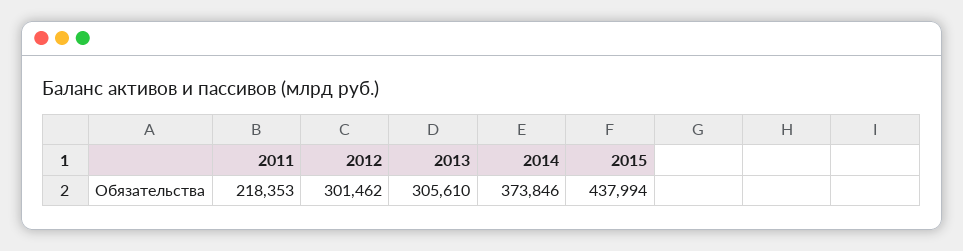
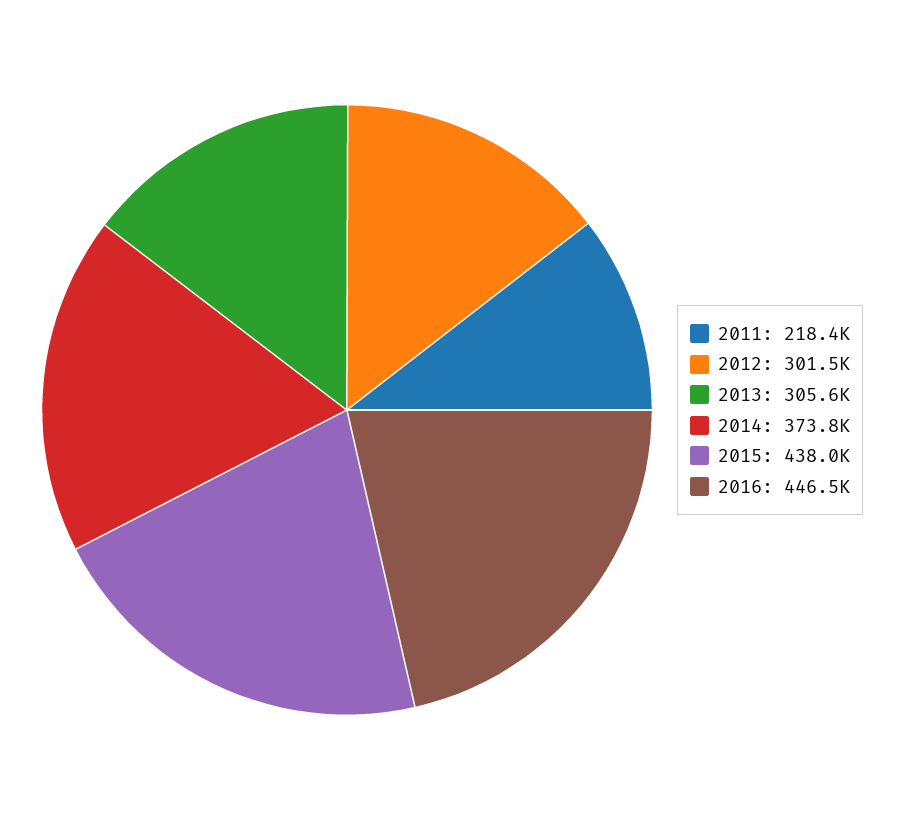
2016: none -> 446500

